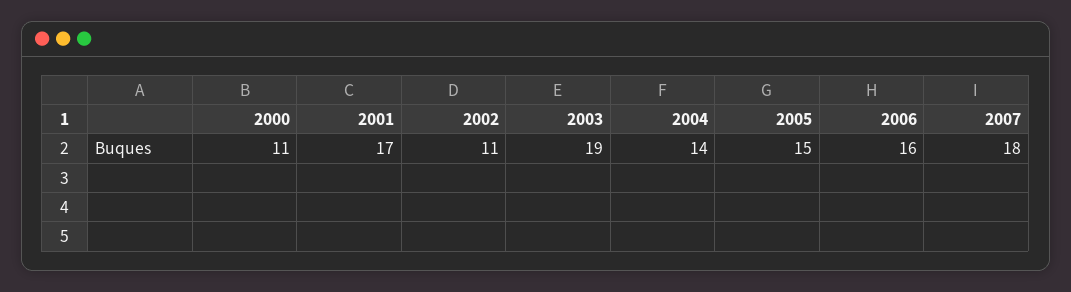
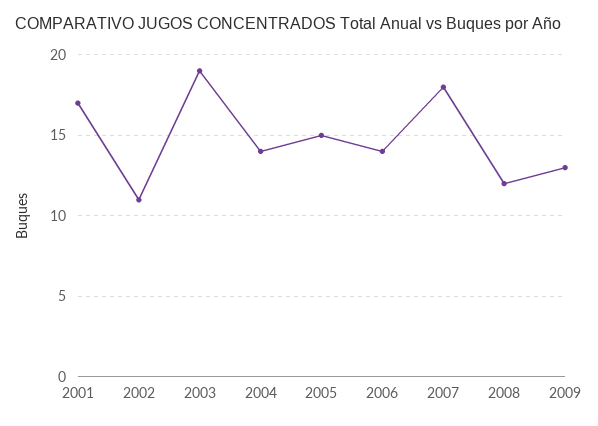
2000: 11 -> none
2006: 16 -> 14
2008: none -> 12
2009: none -> 13

